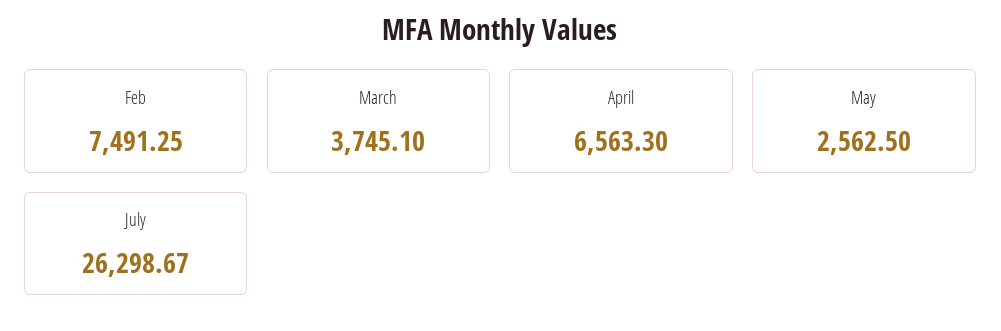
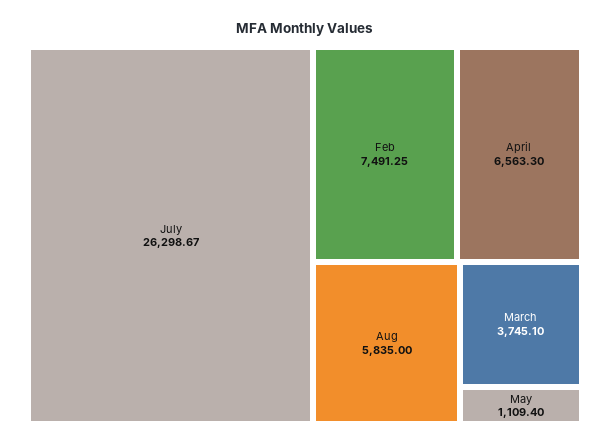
May: 2562.5 -> 1109.4
Aug: none -> 5835

